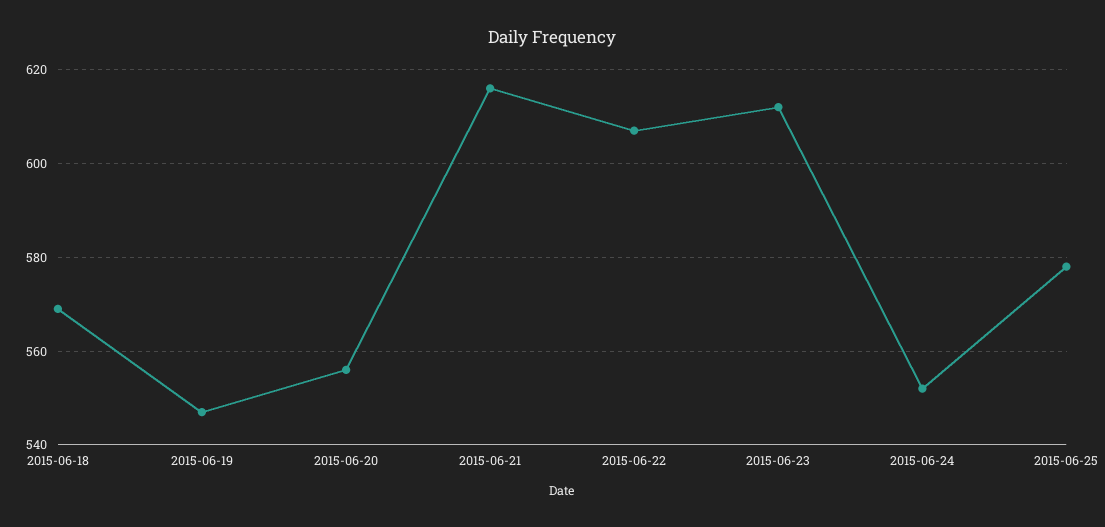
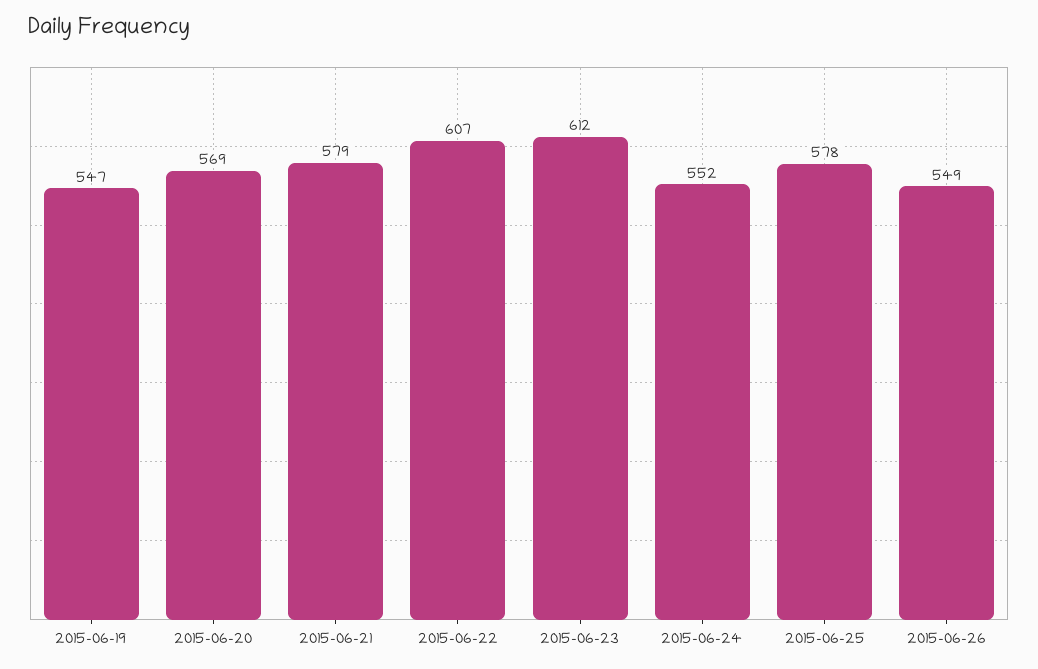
2015-06-18: 570 -> none
2015-06-20: 555 -> 569
2015-06-21: 615 -> 579
2015-06-26: none -> 549

